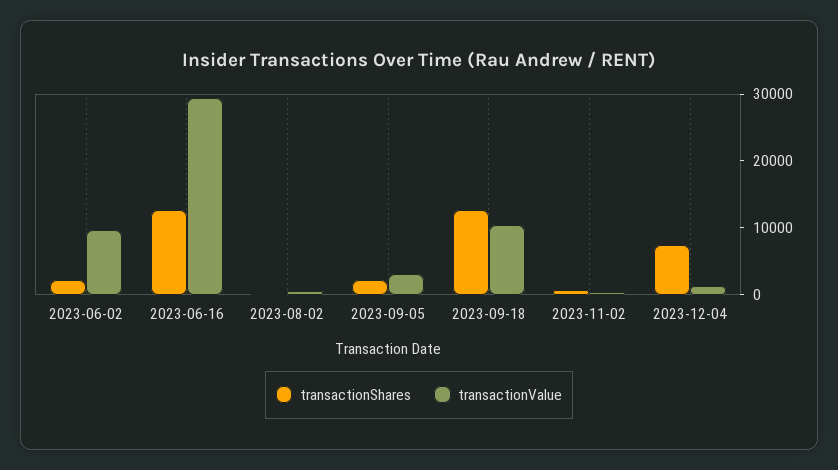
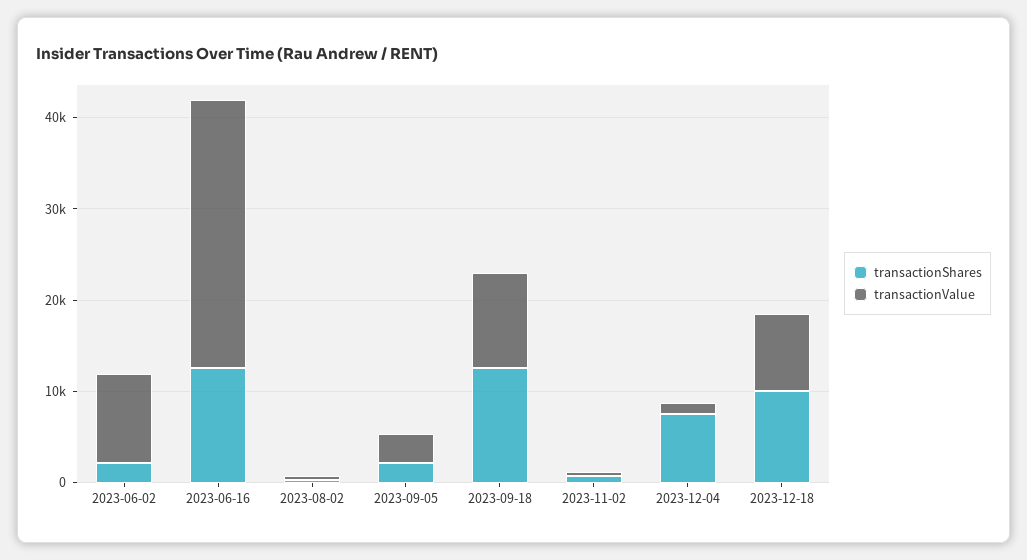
transactionShares, 2023-12-18: none -> 10000
transactionValue, 2023-12-18: none -> 8000

